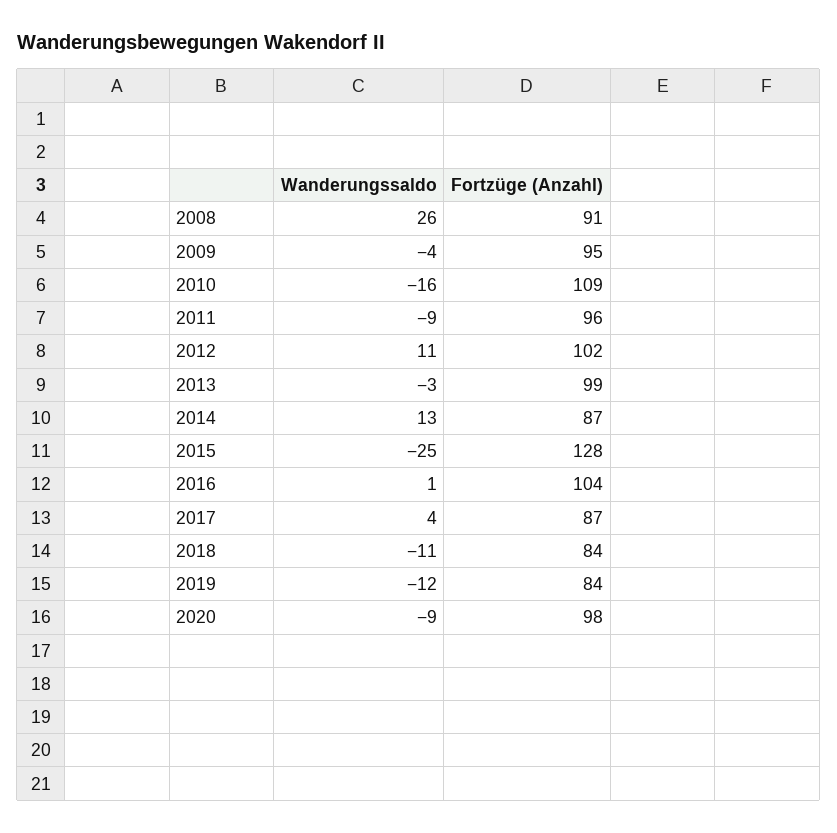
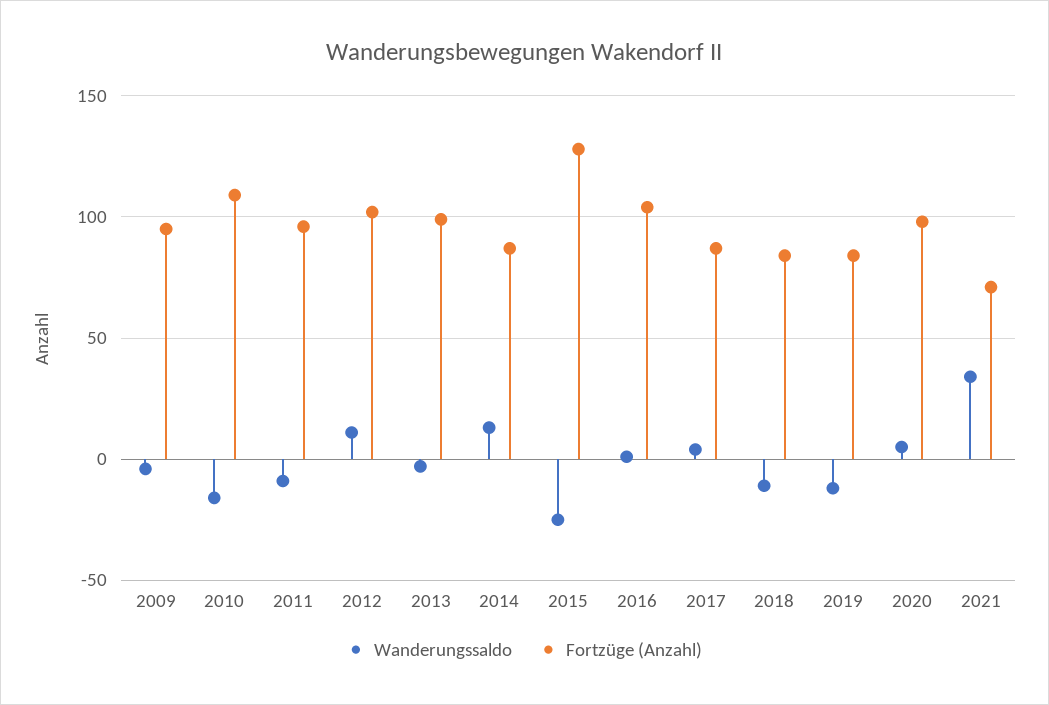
Wanderungssaldo, 2008: 26 -> none
Fortzüge (Anzahl), 2008: 91 -> none
Wanderungssaldo, 2020: -9 -> 5
Wanderungssaldo, 2021: none -> 35
Fortzüge (Anzahl), 2021: none -> 70

